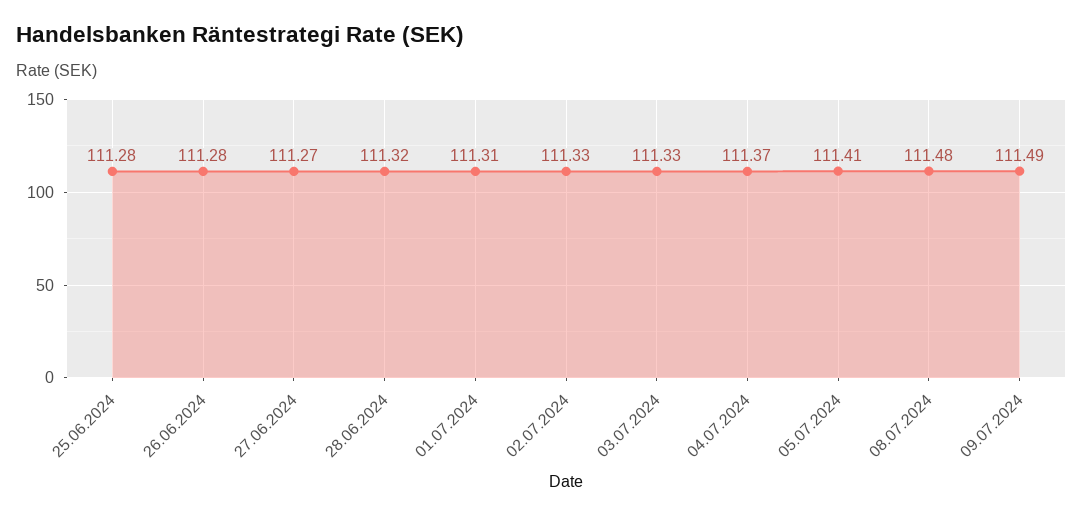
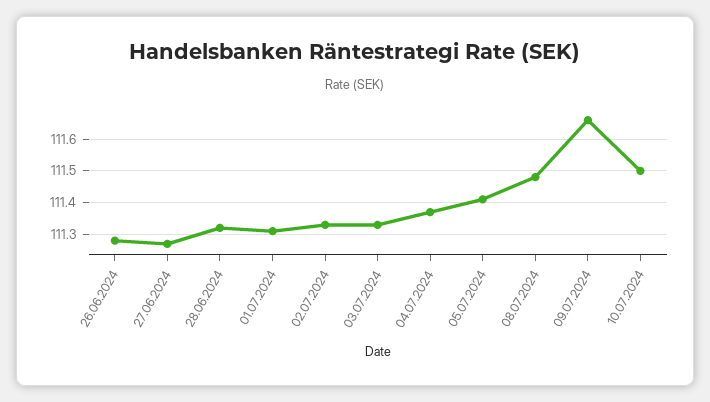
25.06.2024: 111.28 -> none
09.07.2024: 111.49 -> 111.65
10.07.2024: none -> 111.5

